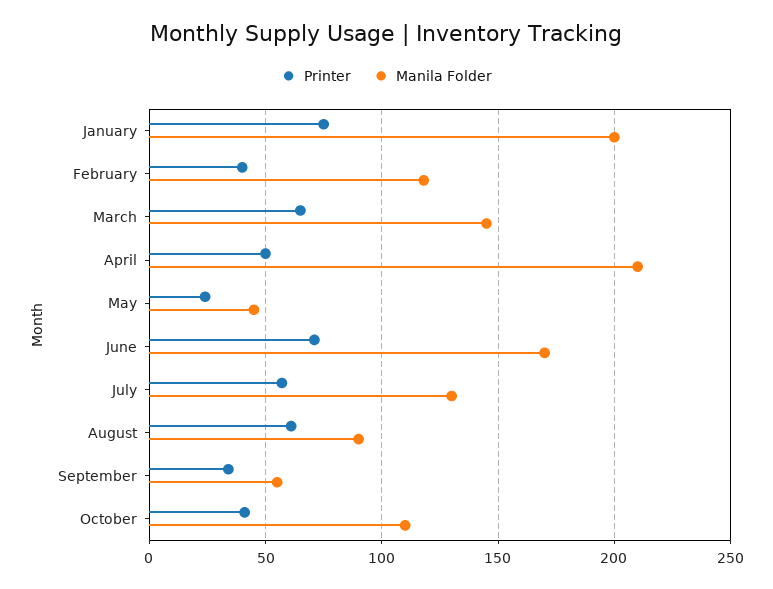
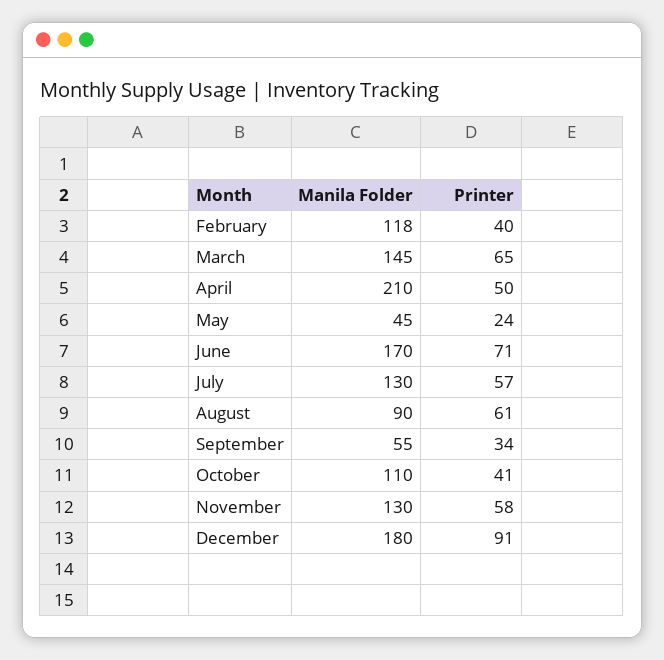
Printer, January: 75 -> none
Manila Folder, January: 200 -> none
Manila Folder, November: none -> 130
Printer, November: none -> 58
Manila Folder, December: none -> 180
Printer, December: none -> 91

